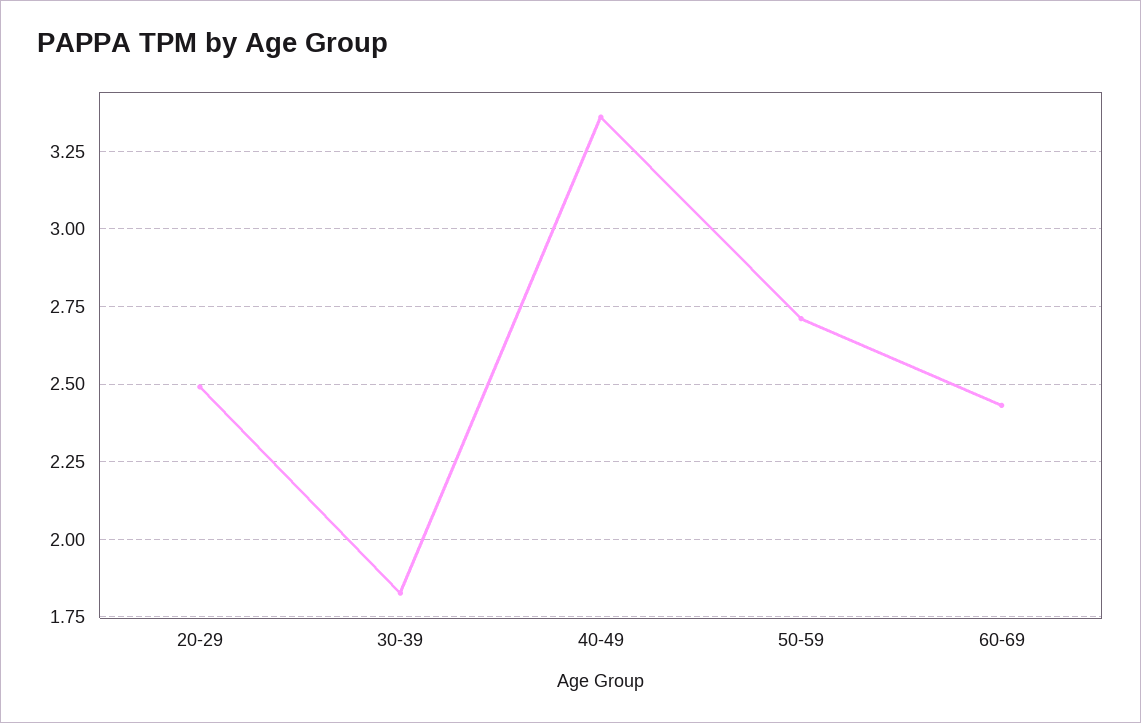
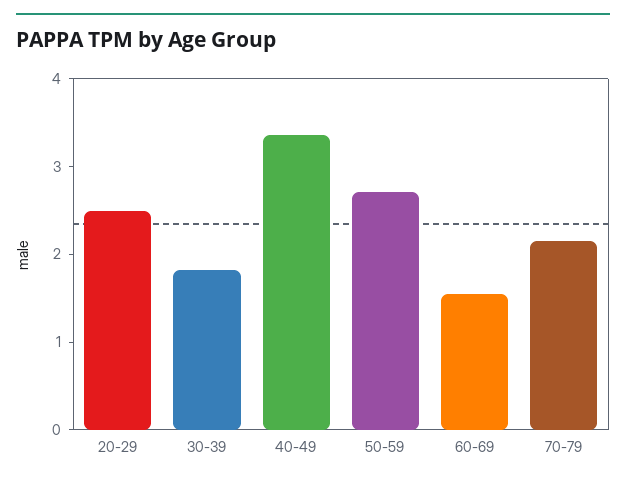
60-69: 2.425 -> 1.6
70-79: none -> 2.2

